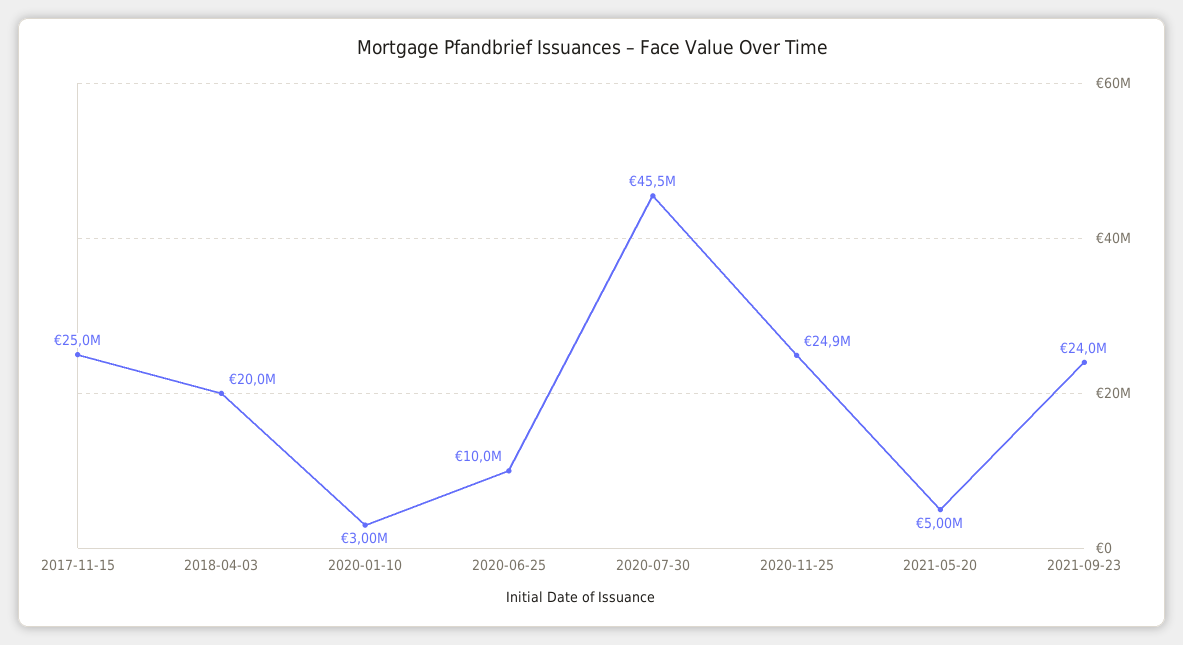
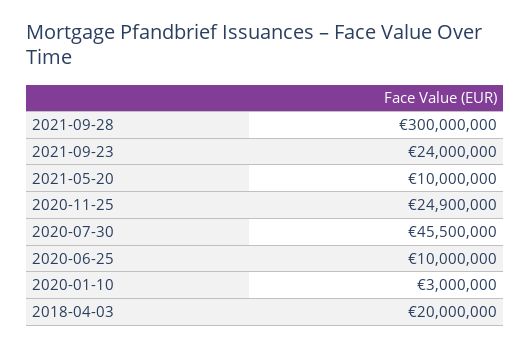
2017-11-15: 25000000 -> none
2021-05-20: 5000000 -> 10000000
2021-09-28: none -> 300000000

